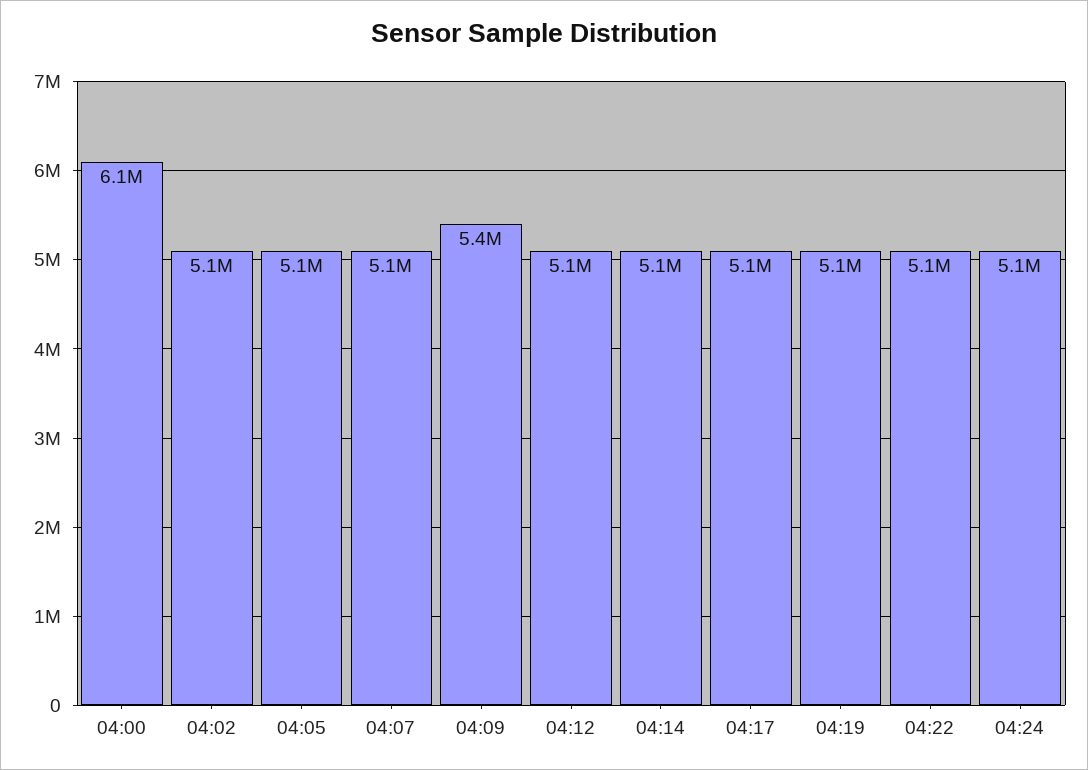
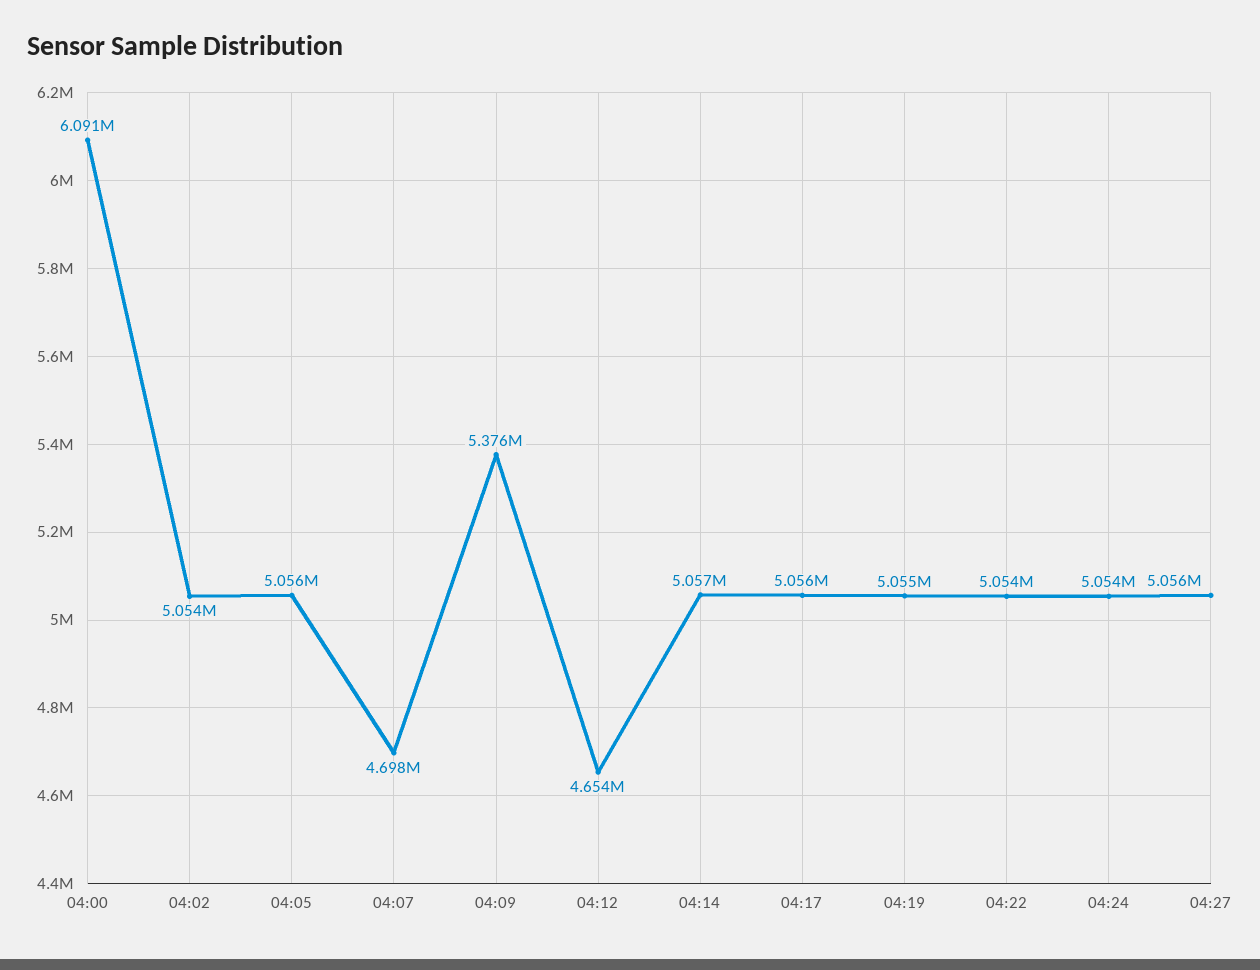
04:07: 5100000 -> 4698000
04:12: 5100000 -> 4654000
04:27: none -> 5056000

